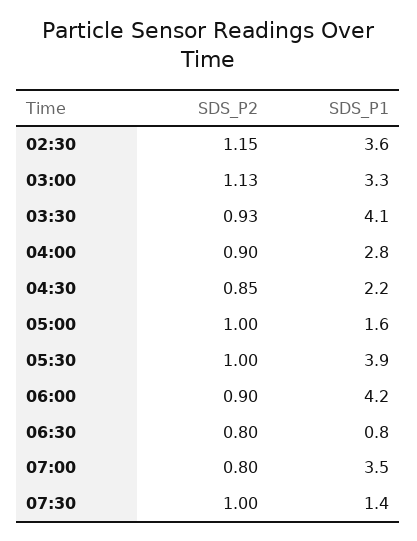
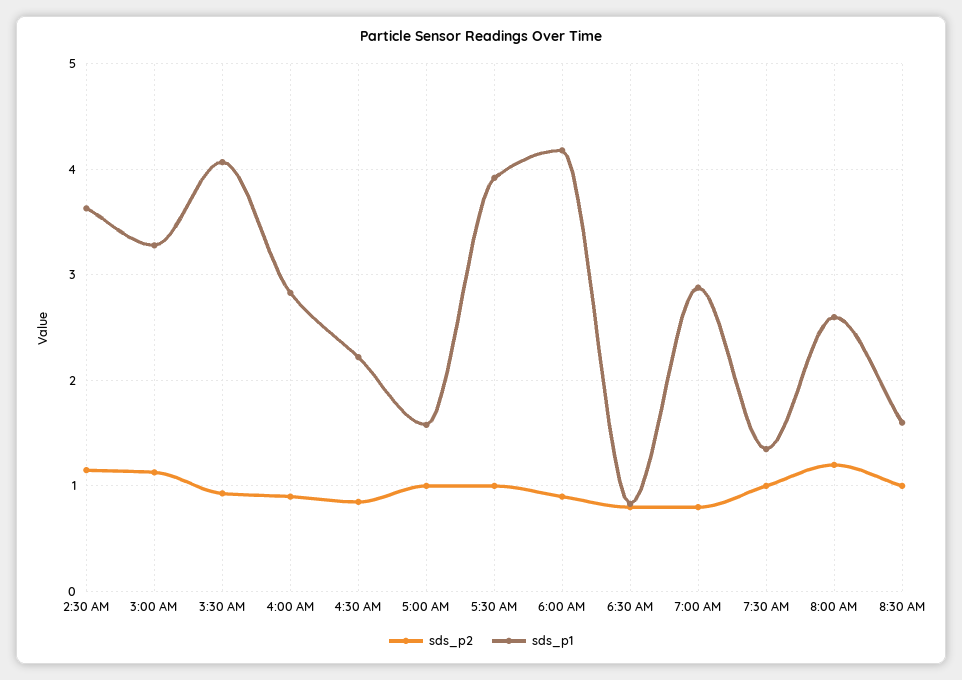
SDS_P1, 07:00: 3.5 -> 2.9
SDS_P2, 8:00 AM: none -> 1.2
SDS_P1, 8:00 AM: none -> 2.6
SDS_P2, 8:30 AM: none -> 1
SDS_P1, 8:30 AM: none -> 1.6

